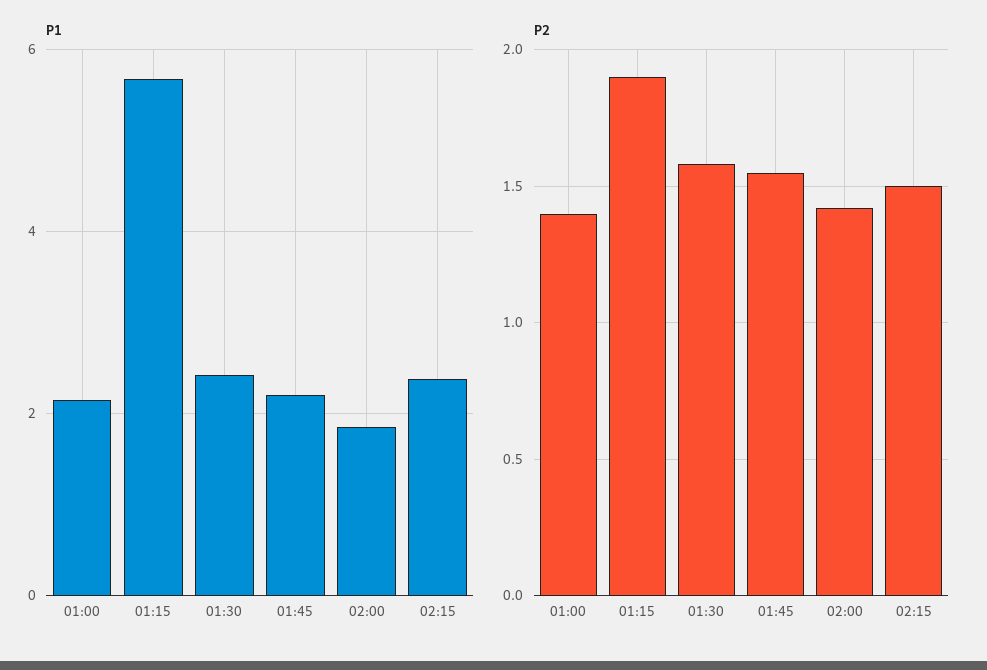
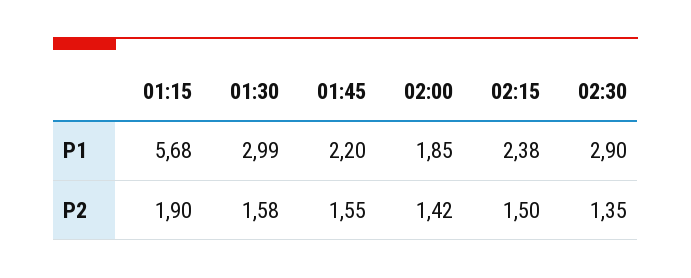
P1, 01:00: 2.2 -> none
P1, 01:30: 2.4 -> 2.99
P2, 01:00: 1.4 -> none
P1, 02:30: none -> 2.9
P2, 02:30: none -> 1.35

